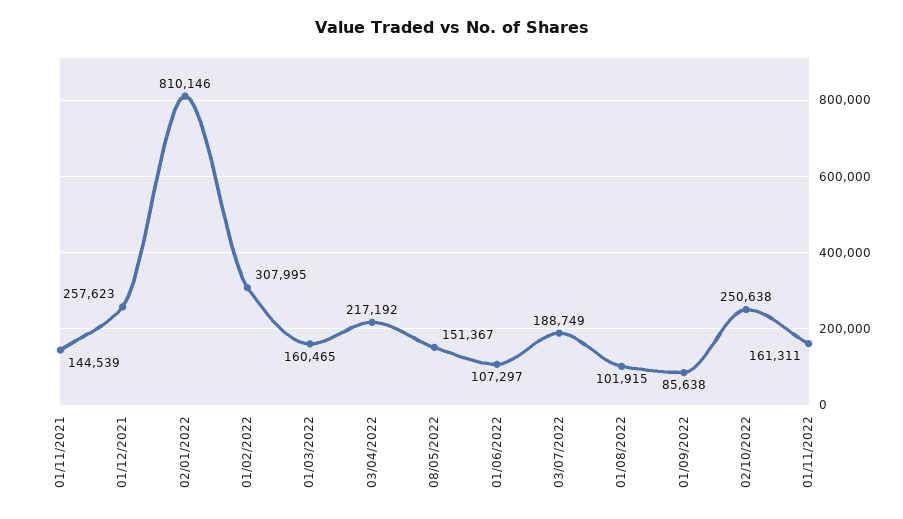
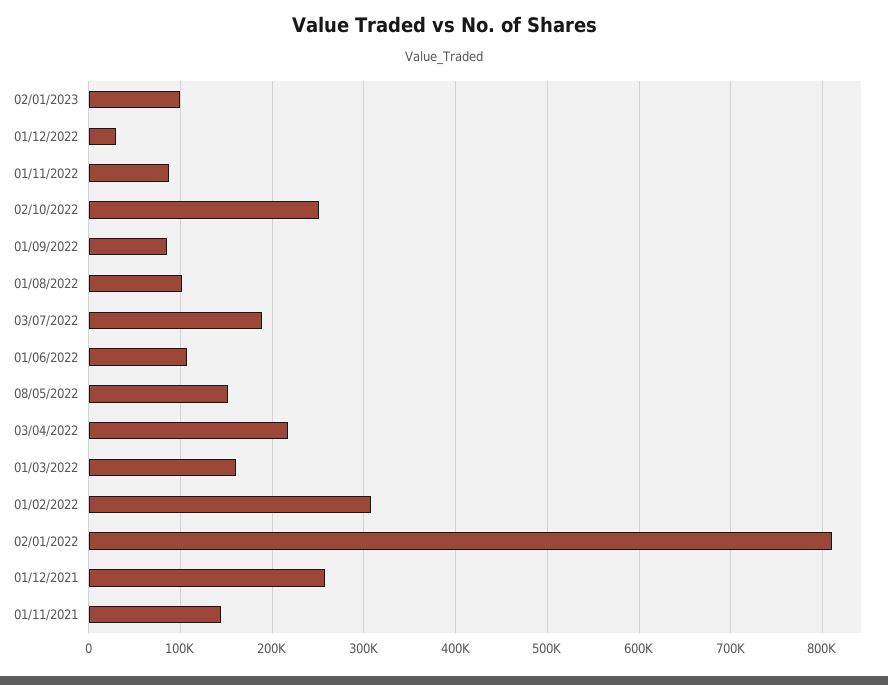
01/11/2022: 161311 -> 90000
02/01/2023: none -> 100000
01/12/2022: none -> 30000

